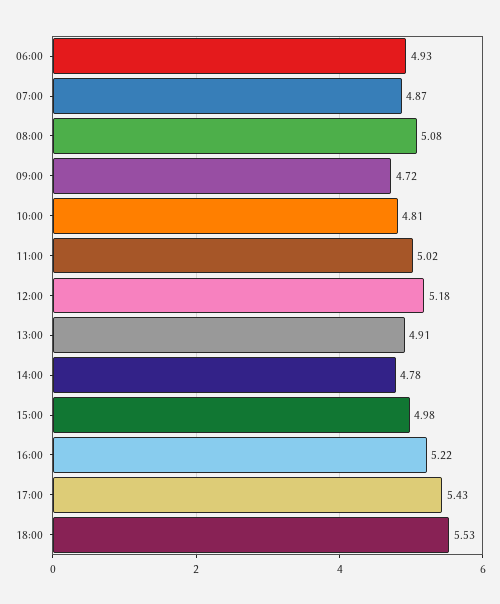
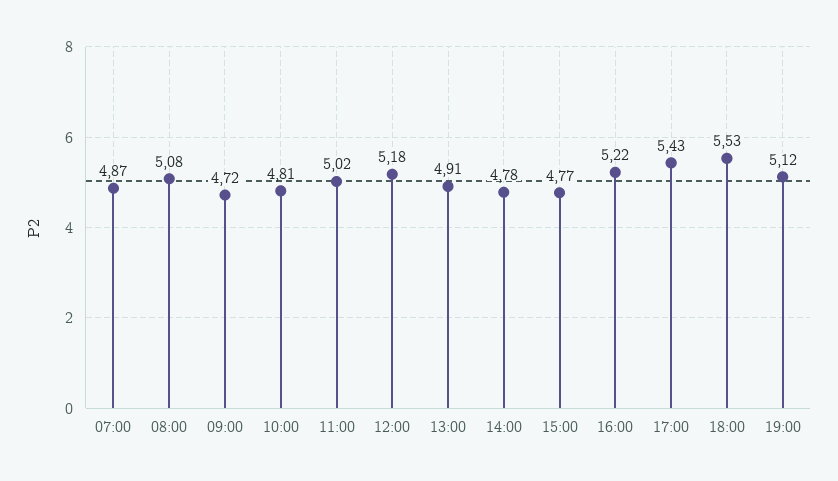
06:00: 4.93 -> none
15:00: 4.98 -> 4.77
19:00: none -> 5.12

